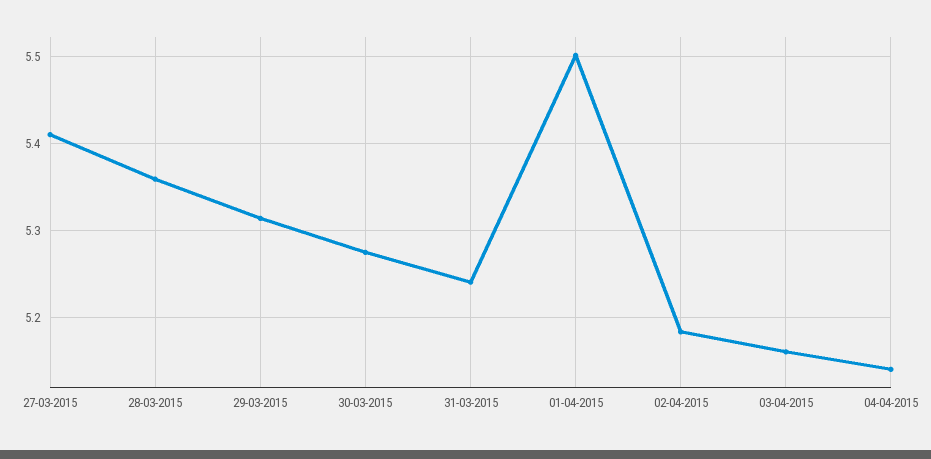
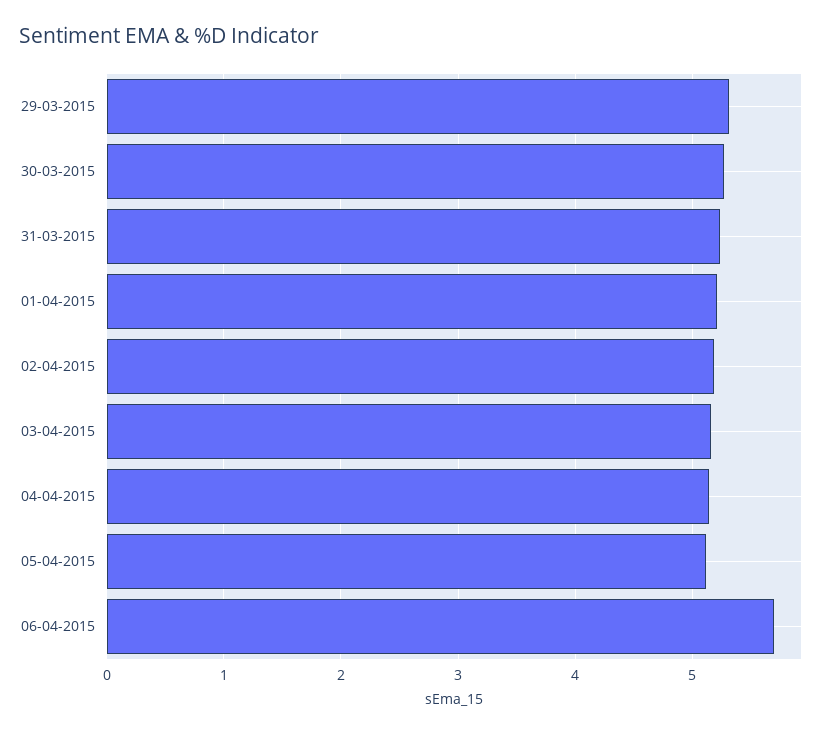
27-03-2015: 5.41 -> none
28-03-2015: 5.36 -> none
01-04-2015: 5.5 -> 5.2
05-04-2015: none -> 5.1
06-04-2015: none -> 5.7

